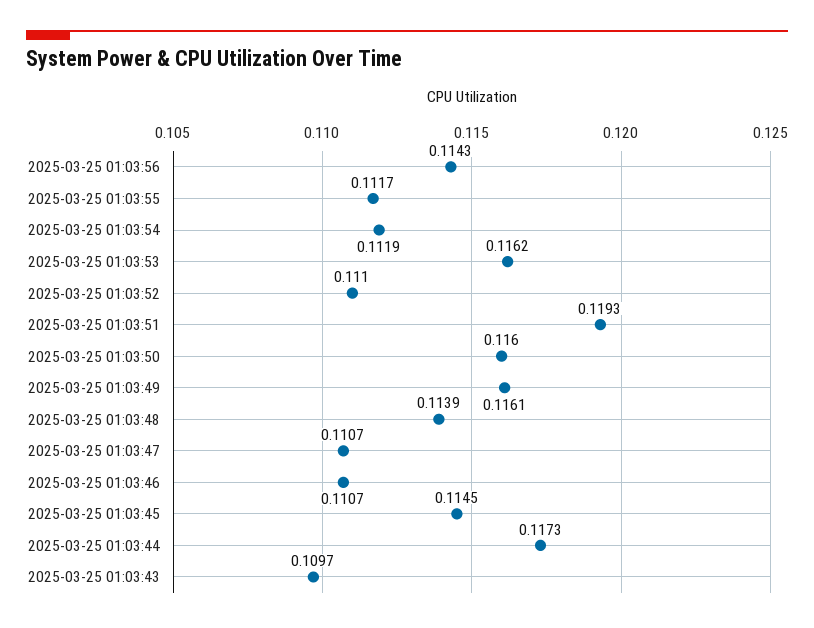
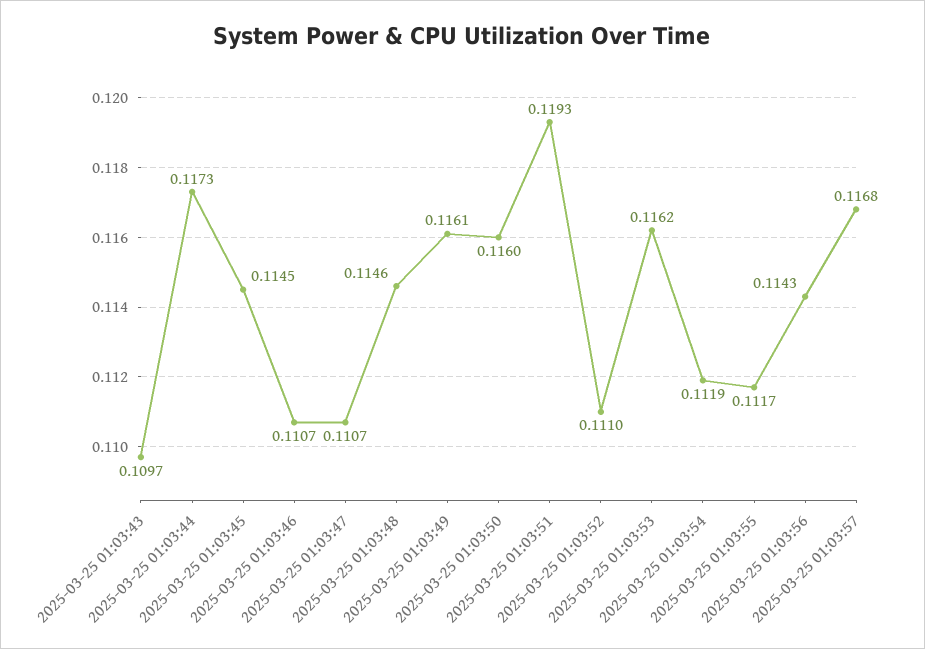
2025-03-25 01:03:48: 0.1139 -> 0.1146
2025-03-25 01:03:57: none -> 0.1168

